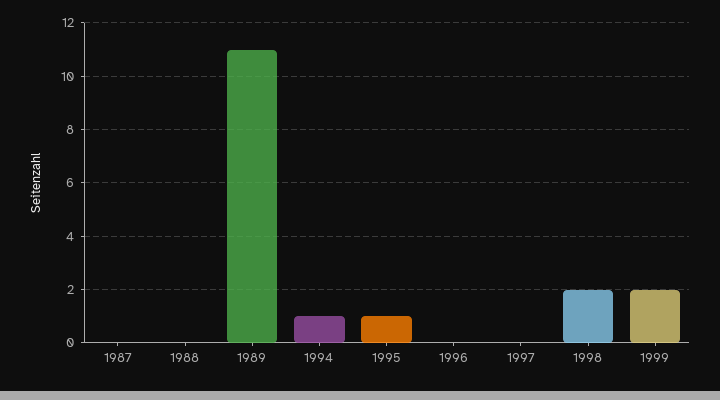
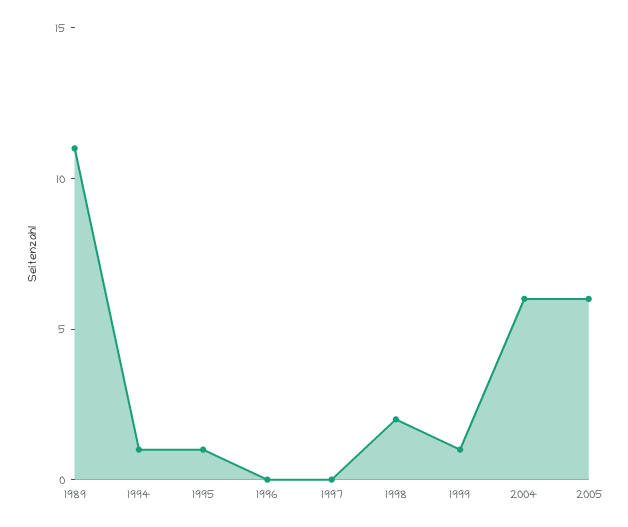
1987: 0 -> none
1988: 0 -> none
1999: 2 -> 1
2004: none -> 6
2005: none -> 6

